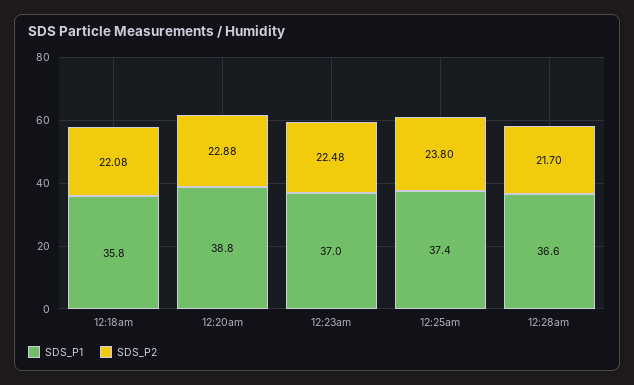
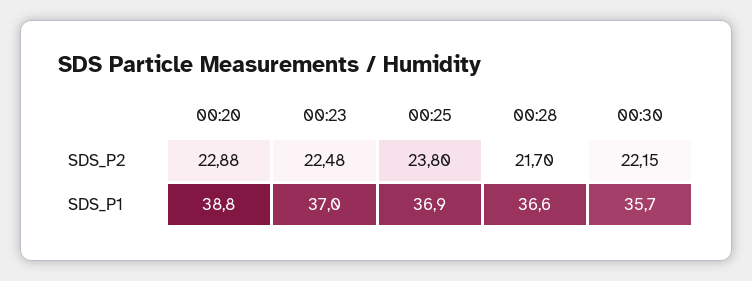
SDS_P1, 12:18am: 35.8 -> none
SDS_P2, 12:18am: 22.08 -> none
SDS_P1, 12:25am: 37.4 -> 36.9
SDS_P2, 00:30: none -> 22.15
SDS_P1, 00:30: none -> 35.7

